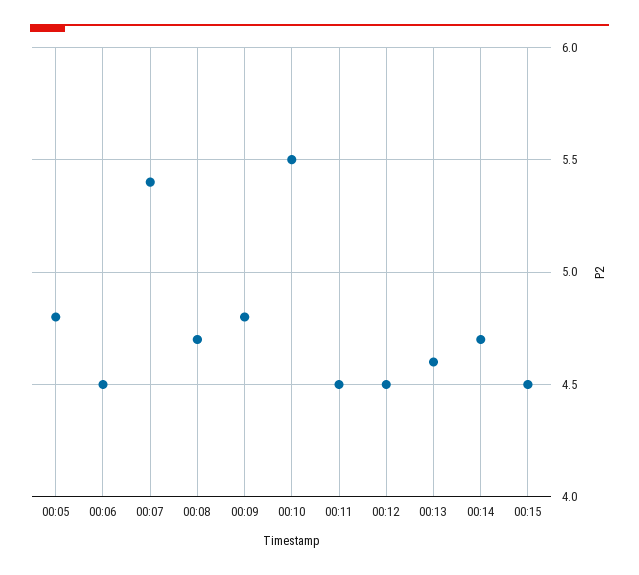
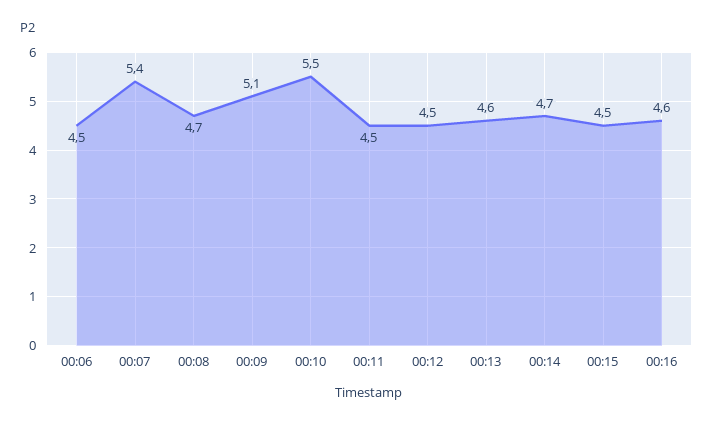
00:05: 4.8 -> none
00:09: 4.8 -> 5.1
00:16: none -> 4.6

